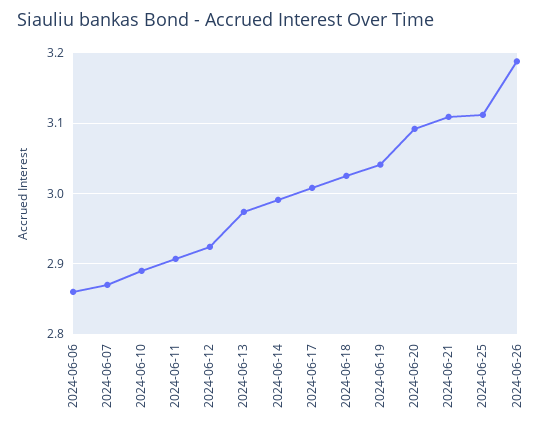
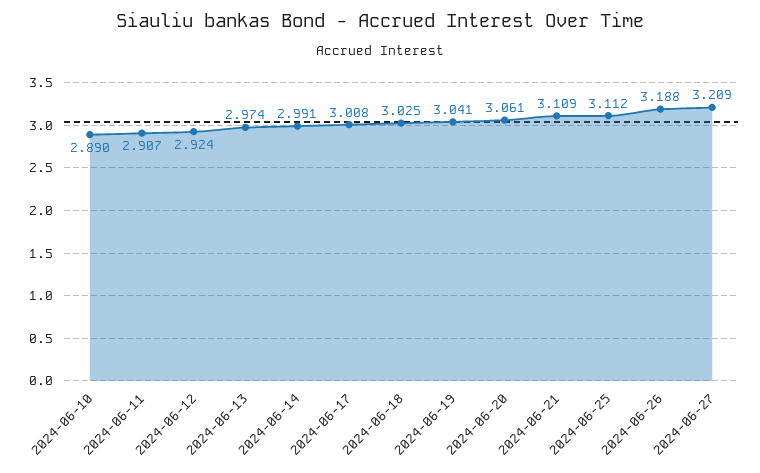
2024-06-06: 2.86 -> none
2024-06-07: 2.87 -> none
2024-06-20: 3.09 -> 3.061
2024-06-27: none -> 3.209

